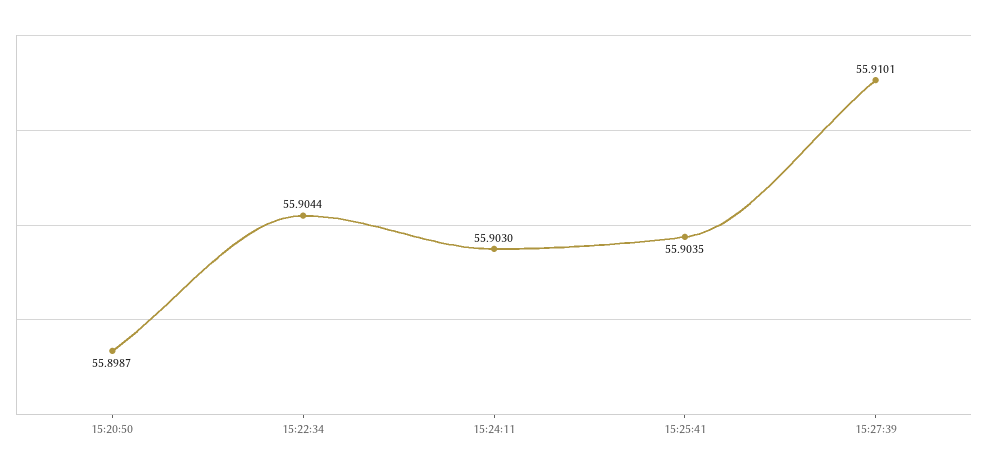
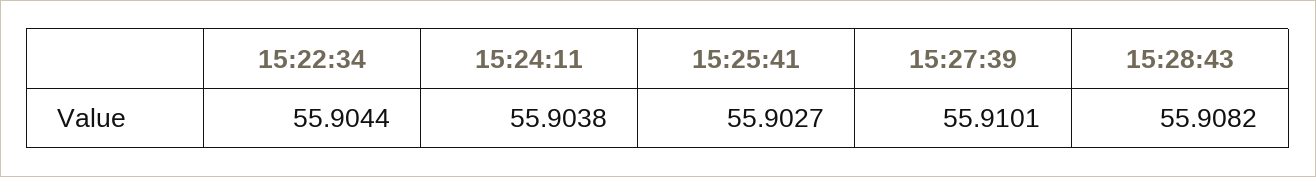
15:20:50: 55.8987 -> none
15:24:11: 55.903 -> 55.9038
15:25:41: 55.9035 -> 55.9027
15:28:43: none -> 55.9082

